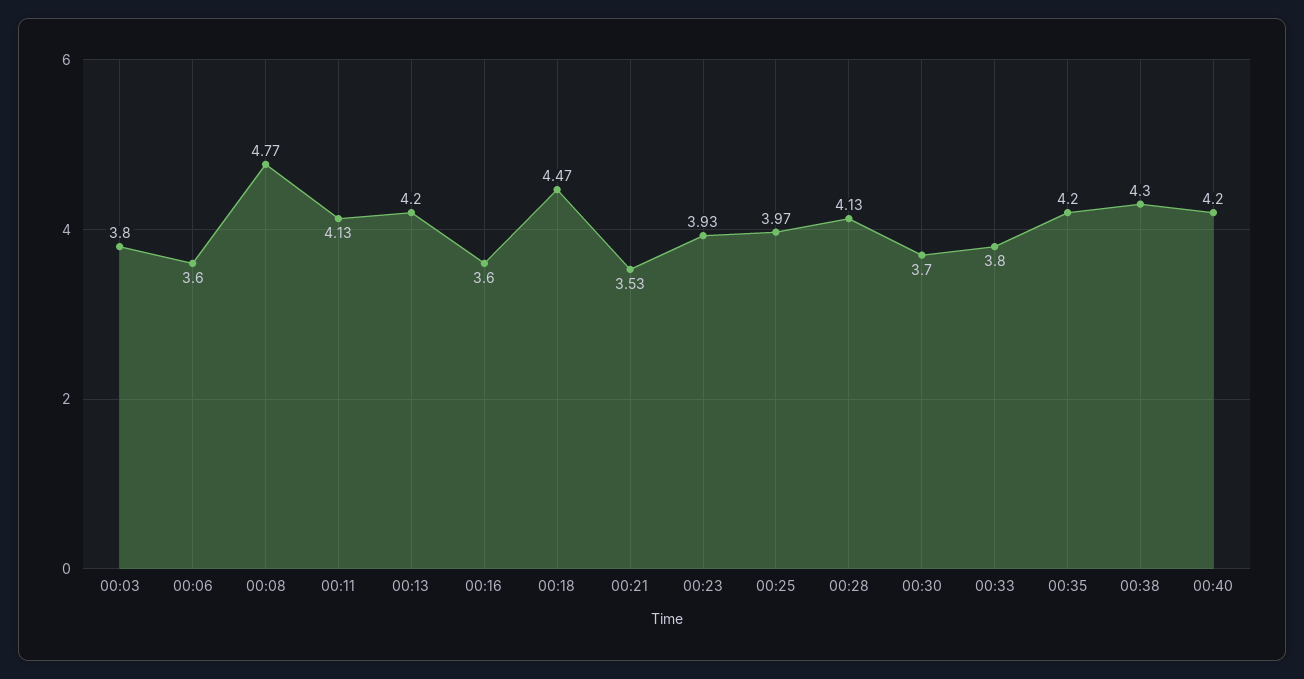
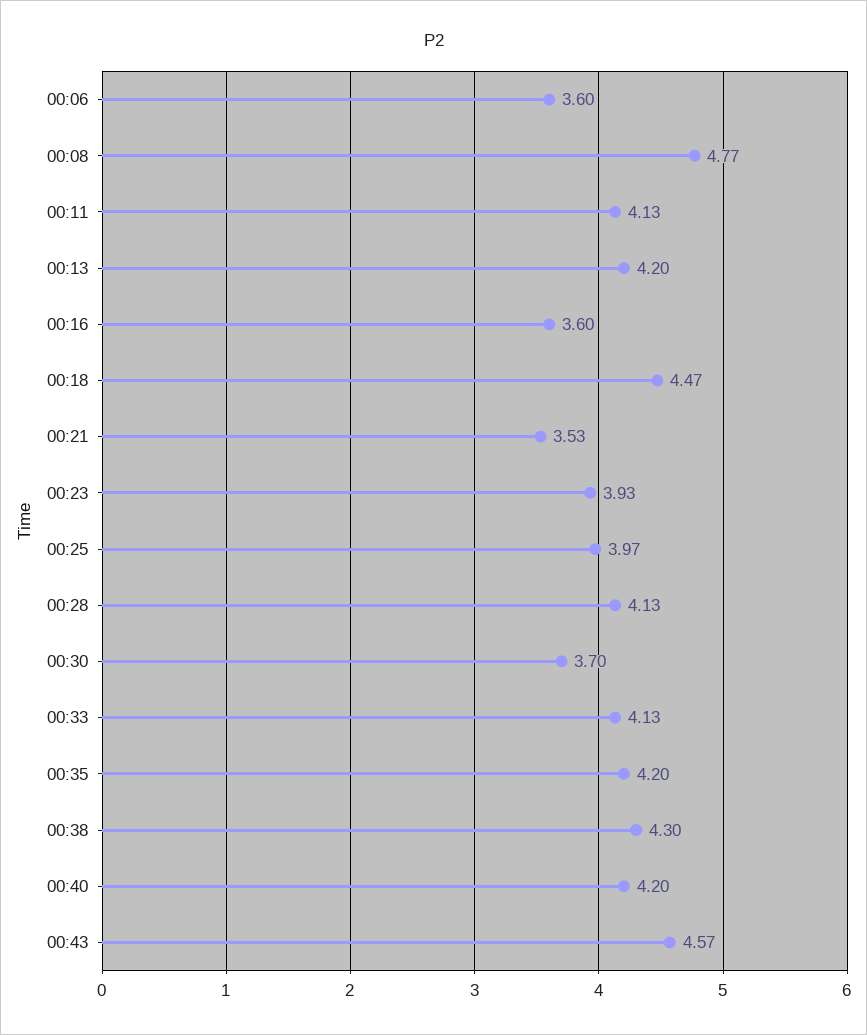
00:03: 3.8 -> none
00:33: 3.8 -> 4.13
00:43: none -> 4.57

